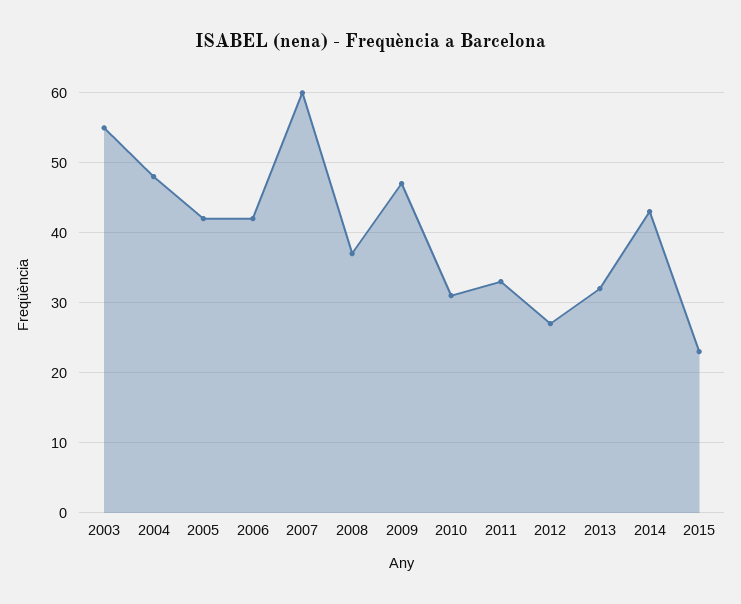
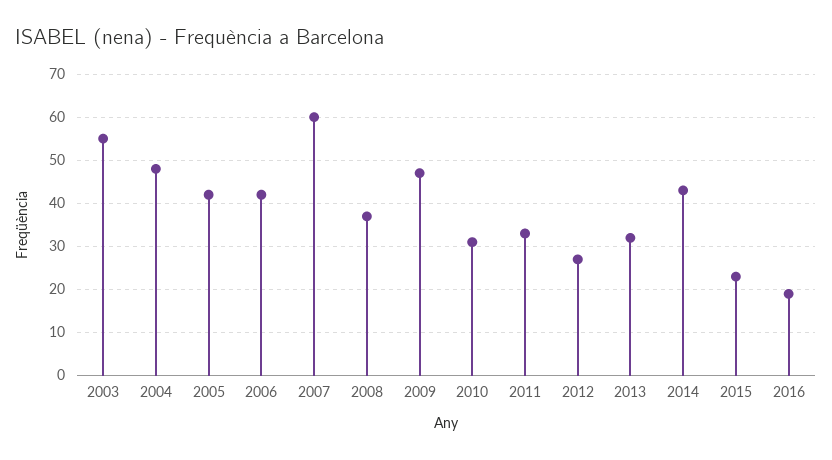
2016: none -> 20

